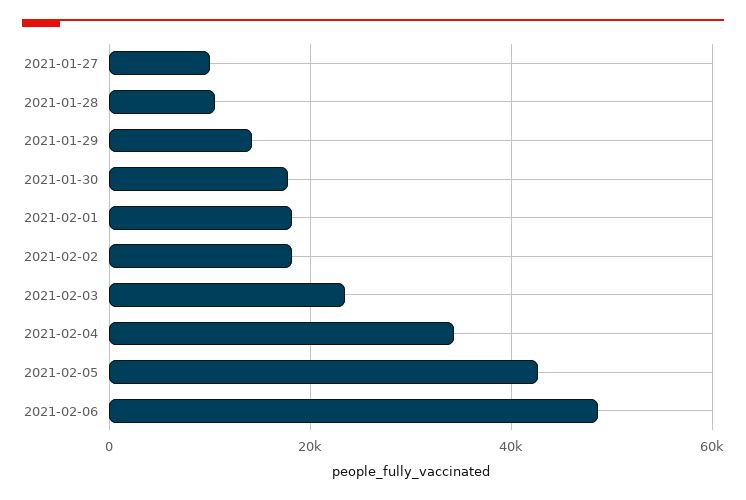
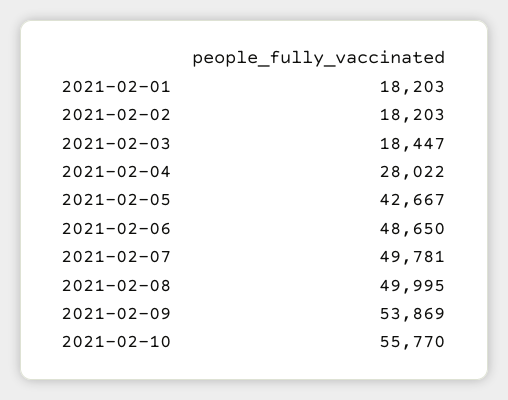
2021-01-27: 10000 -> none
2021-01-28: 10000 -> none
2021-01-29: 14000 -> none
2021-01-30: 18000 -> none
2021-02-03: 24000 -> 18447
2021-02-04: 34000 -> 28022
2021-02-07: none -> 49781
2021-02-08: none -> 49995
2021-02-09: none -> 53869
2021-02-10: none -> 55770

